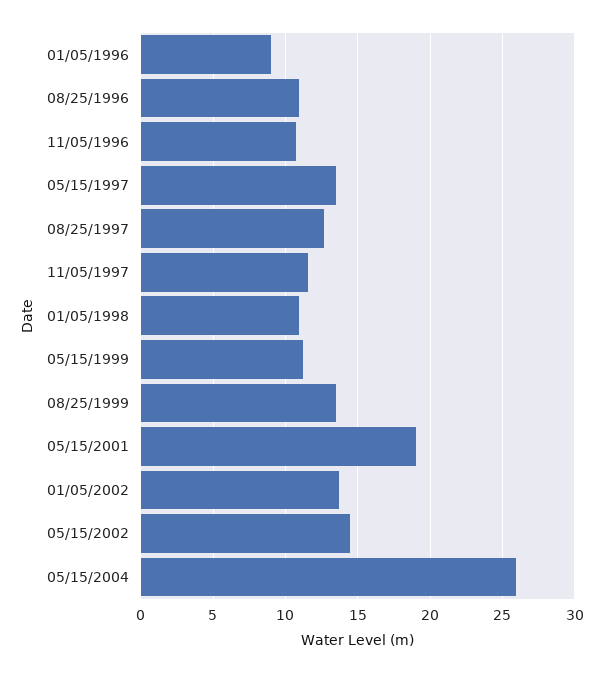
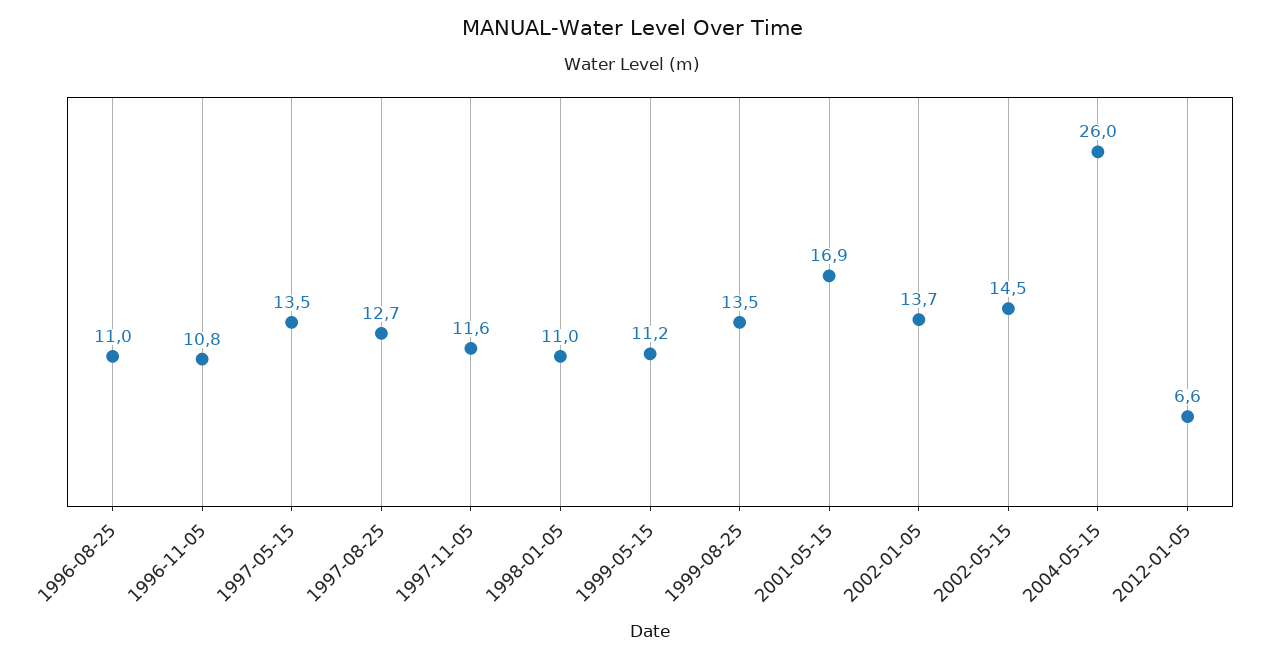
01/05/1996: 9 -> none
05/15/2001: 19 -> 16.9
2012-01-05: none -> 6.6

